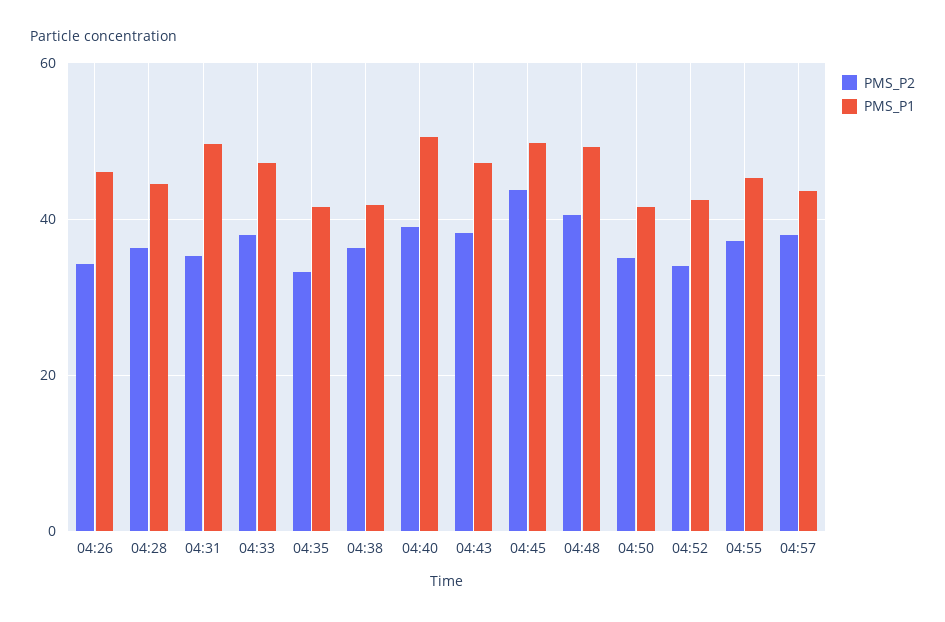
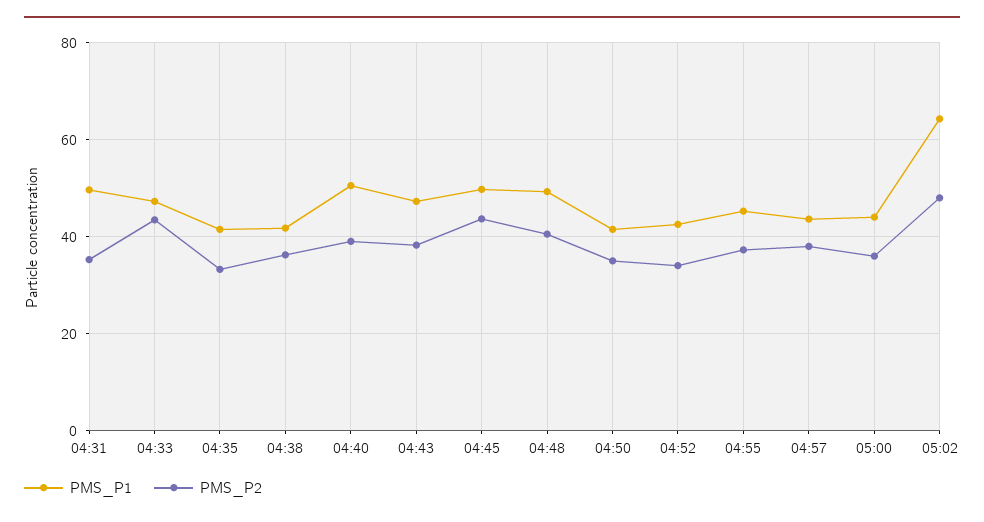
PMS_P2, 04:26: 34 -> none
PMS_P1, 04:26: 46 -> none
PMS_P2, 04:28: 36 -> none
PMS_P1, 04:28: 44 -> none
PMS_P2, 04:33: 38 -> 44
PMS_P1, 05:00: none -> 44
PMS_P2, 05:00: none -> 36
PMS_P1, 05:02: none -> 64
PMS_P2, 05:02: none -> 48

